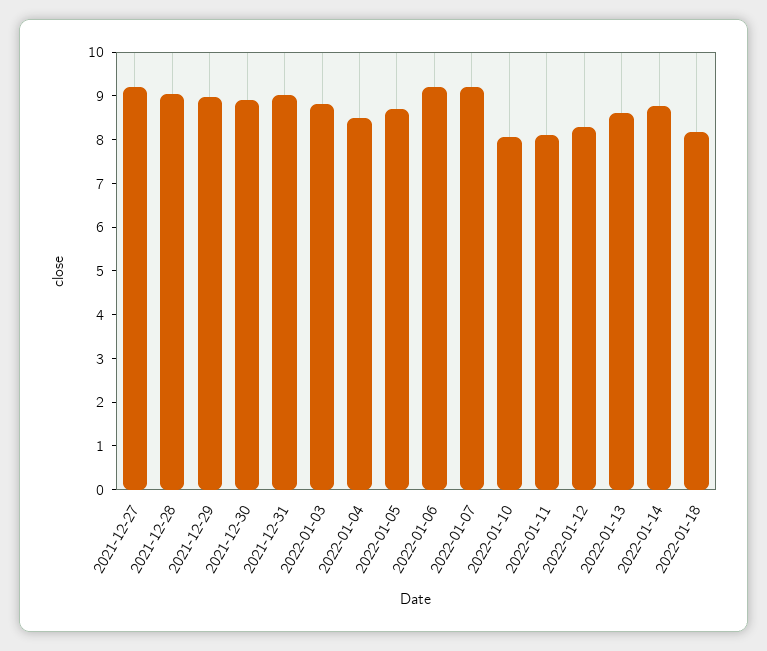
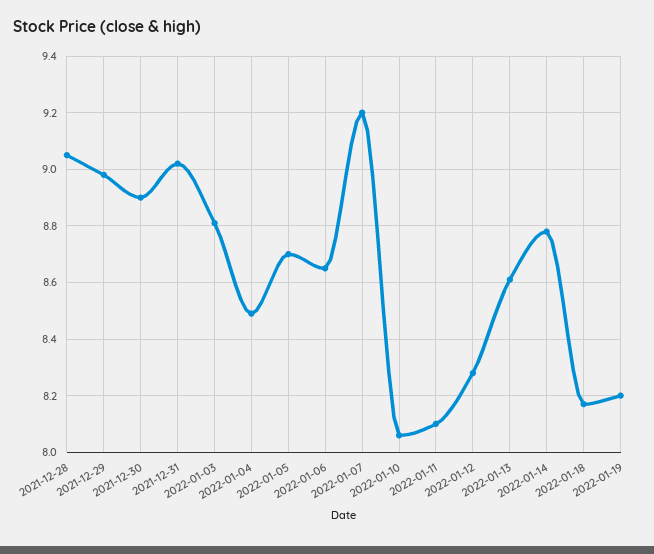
2021-12-27: 9.2 -> none
2022-01-06: 9.2 -> 8.65
2022-01-19: none -> 8.2

